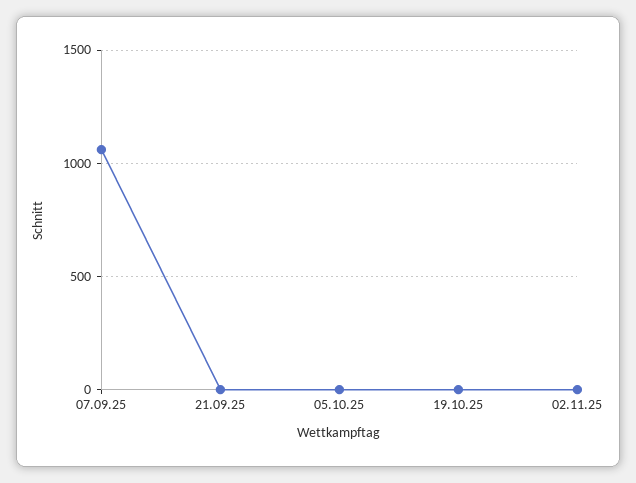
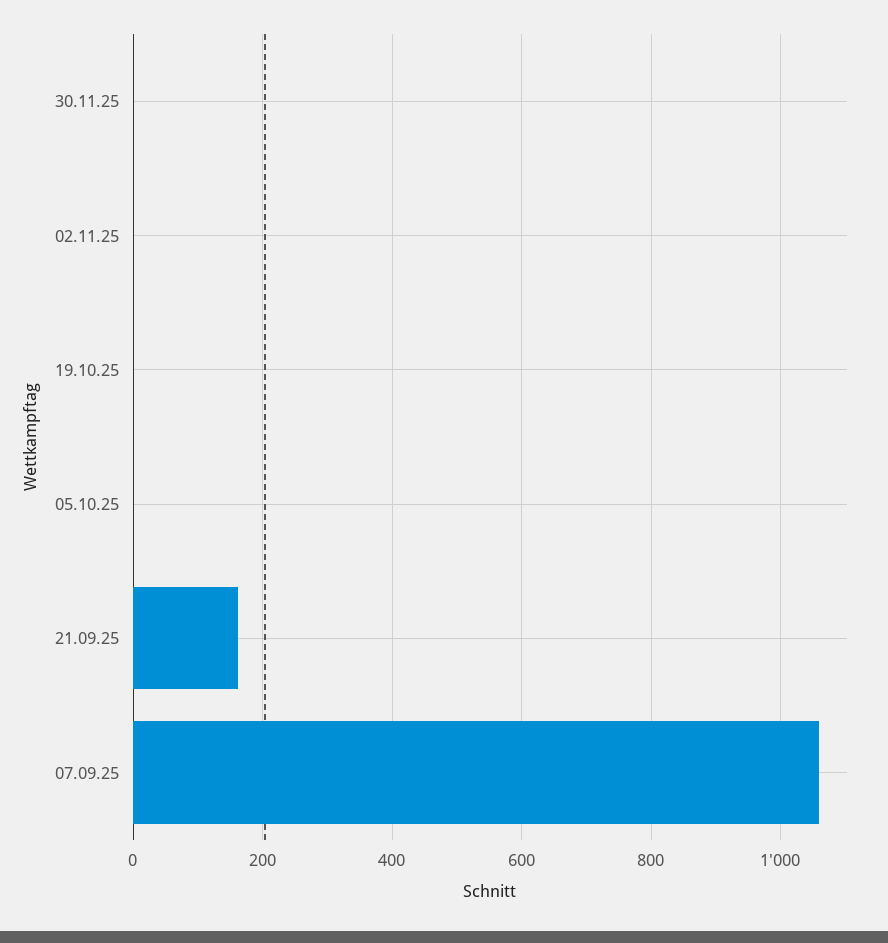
21.09.25: 0 -> 160
30.11.25: none -> 0

